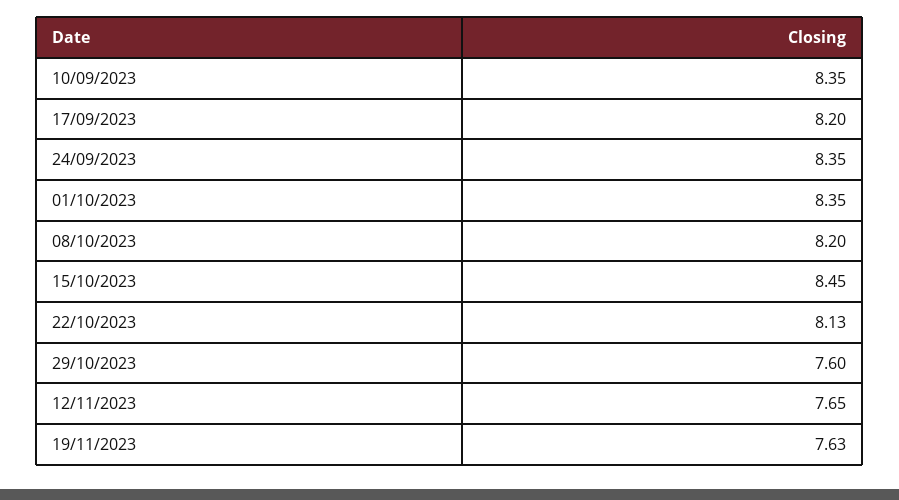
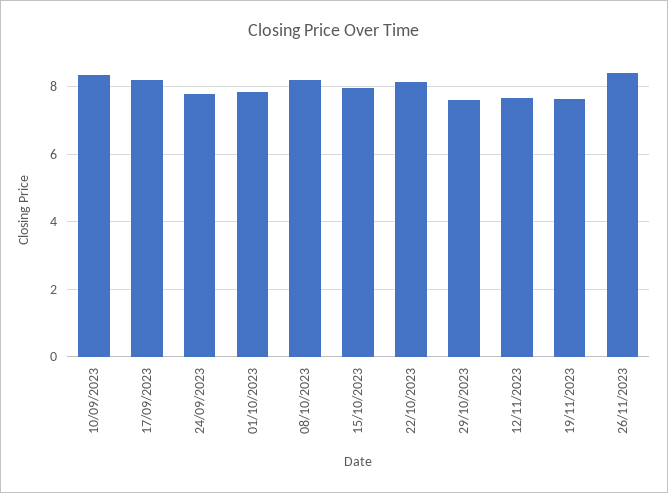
24/09/2023: 8.35 -> 7.8
01/10/2023: 8.35 -> 7.8
15/10/2023: 8.45 -> 8
26/11/2023: none -> 8.4

